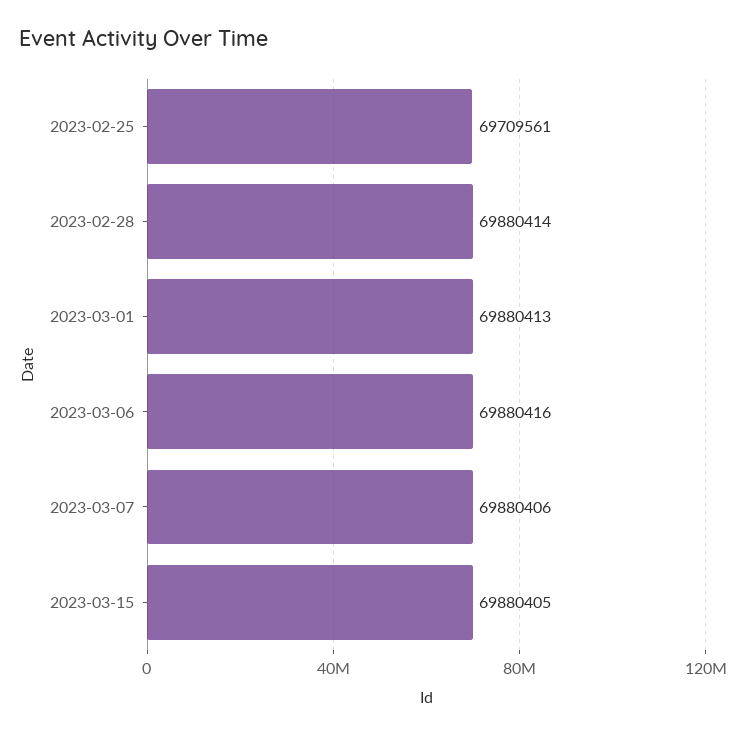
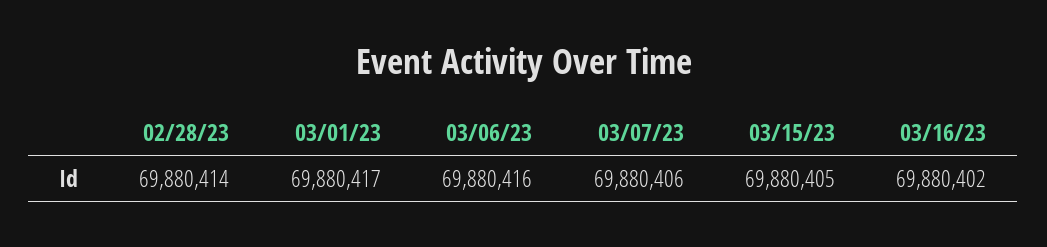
2023-02-25: 69709561 -> none
2023-03-01: 69880413 -> 69880417
03/16/23: none -> 69880402

